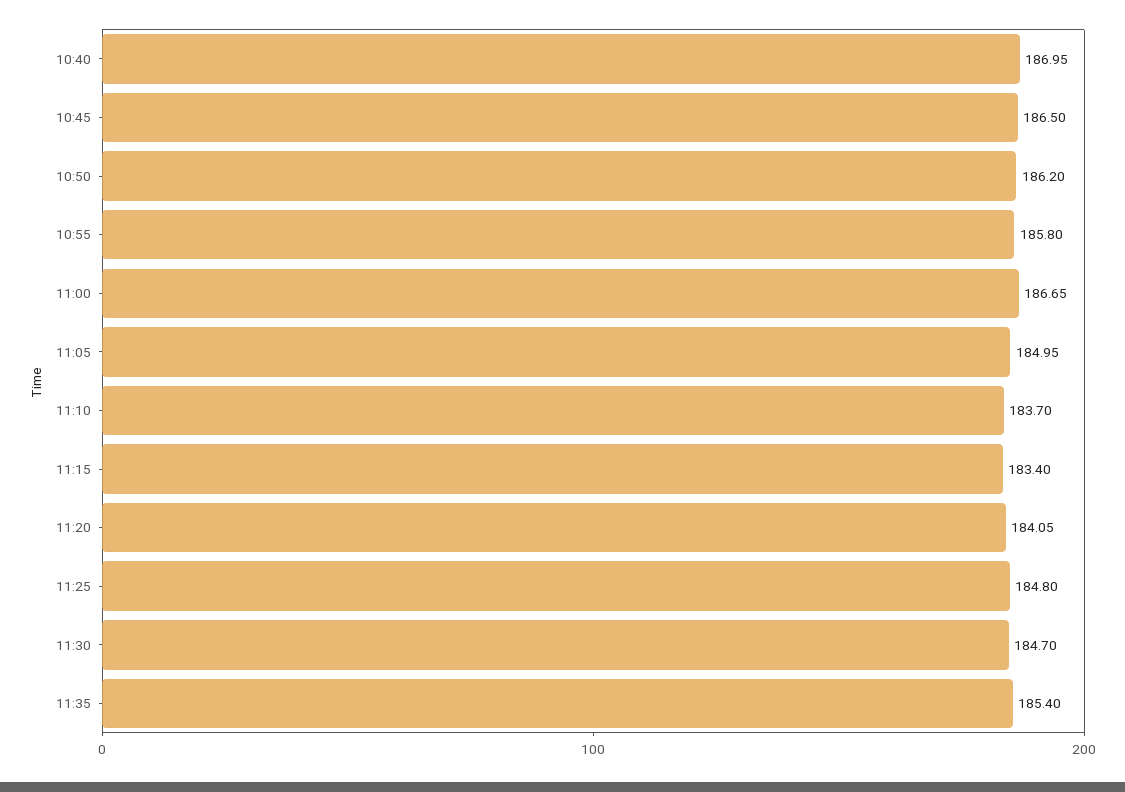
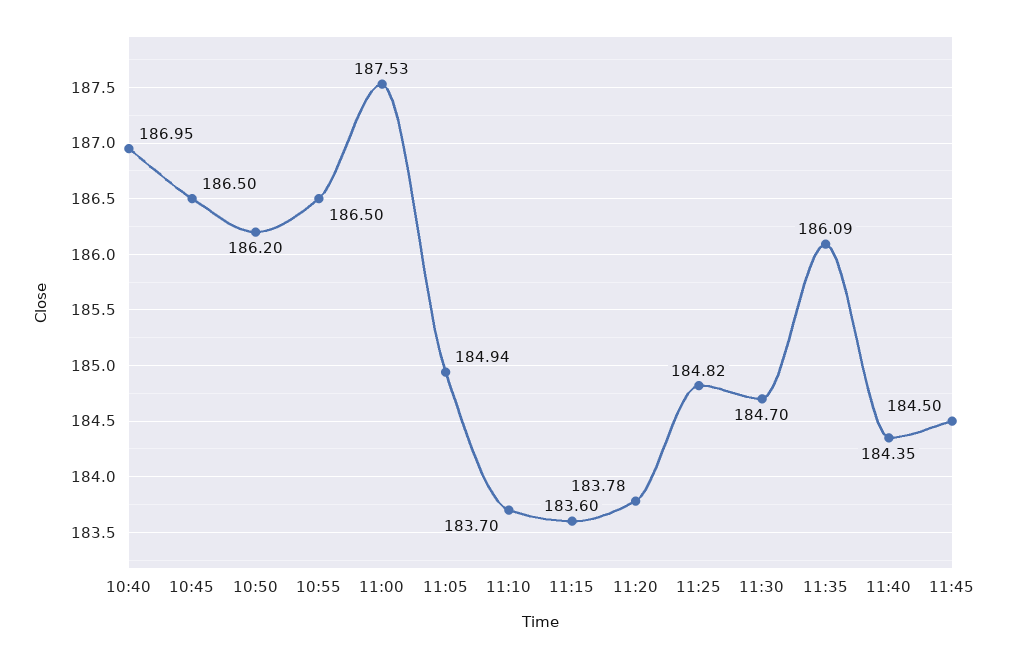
10:55: 185.8 -> 186.5
11:00: 186.65 -> 187.53
11:05: 184.95 -> 184.94
11:15: 183.4 -> 183.6
11:20: 184.05 -> 183.78
11:25: 184.8 -> 184.82
11:35: 185.4 -> 186.09
11:40: none -> 184.35
11:45: none -> 184.5

